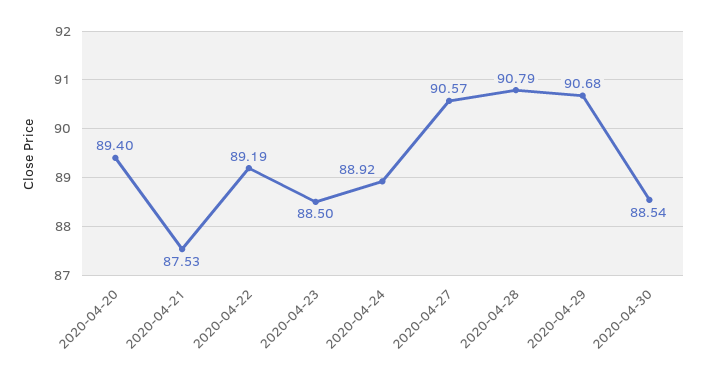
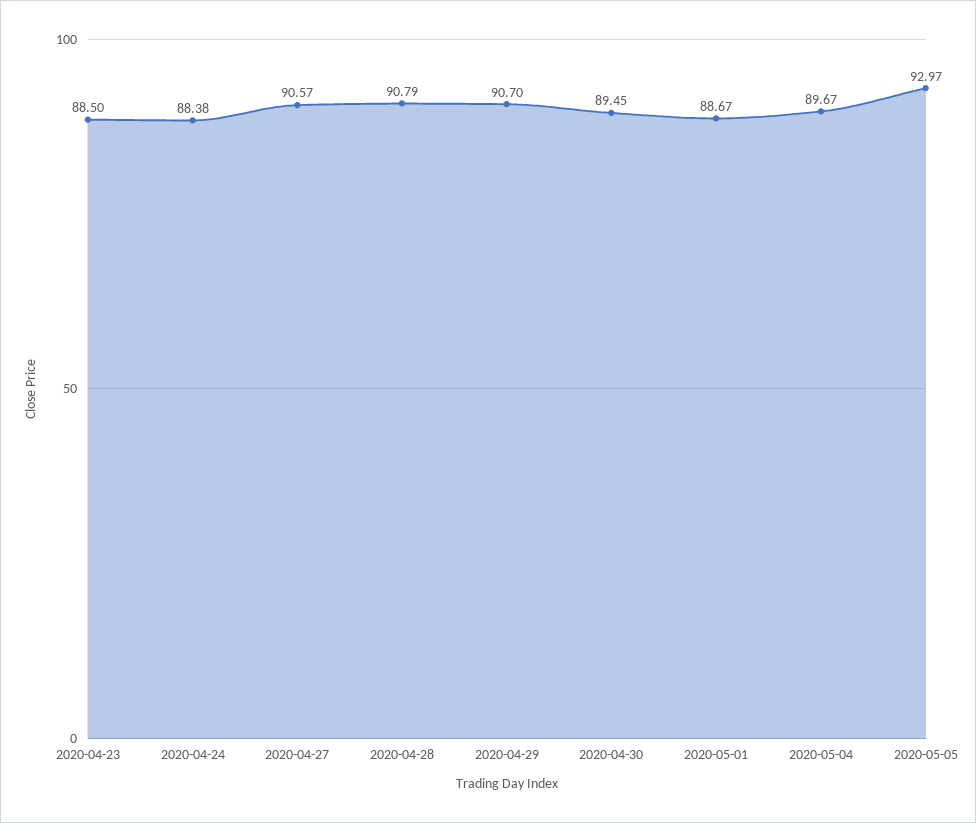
2020-04-20: 89.4 -> none
2020-04-21: 87.53 -> none
2020-04-22: 89.19 -> none
2020-04-24: 88.92 -> 88.38
2020-04-29: 90.68 -> 90.7
2020-04-30: 88.54 -> 89.45
2020-05-01: none -> 88.67
2020-05-04: none -> 89.67
2020-05-05: none -> 92.97

